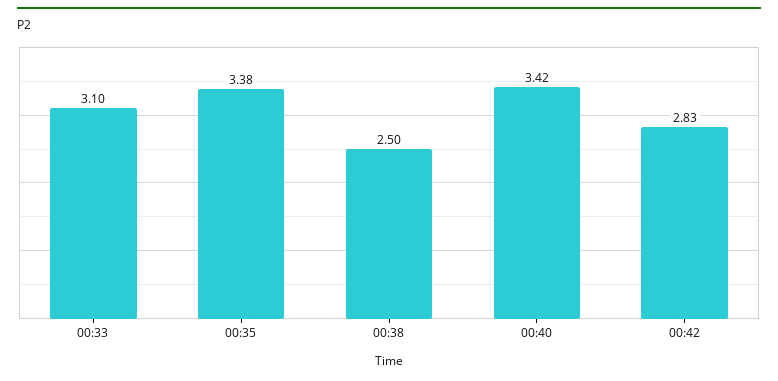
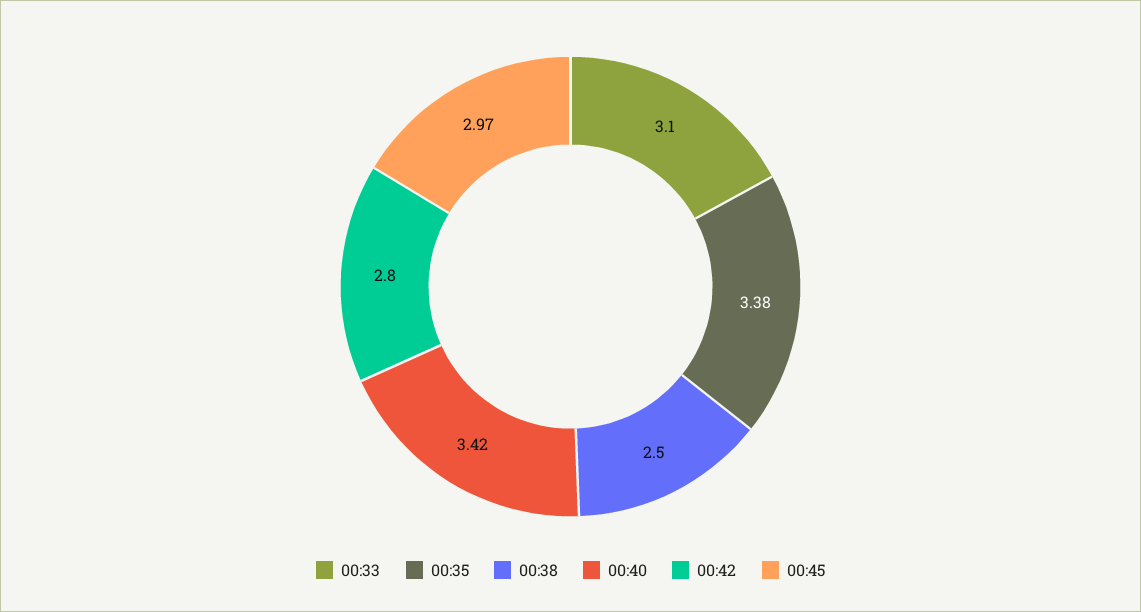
00:42: 2.83 -> 2.8
00:45: none -> 2.97

